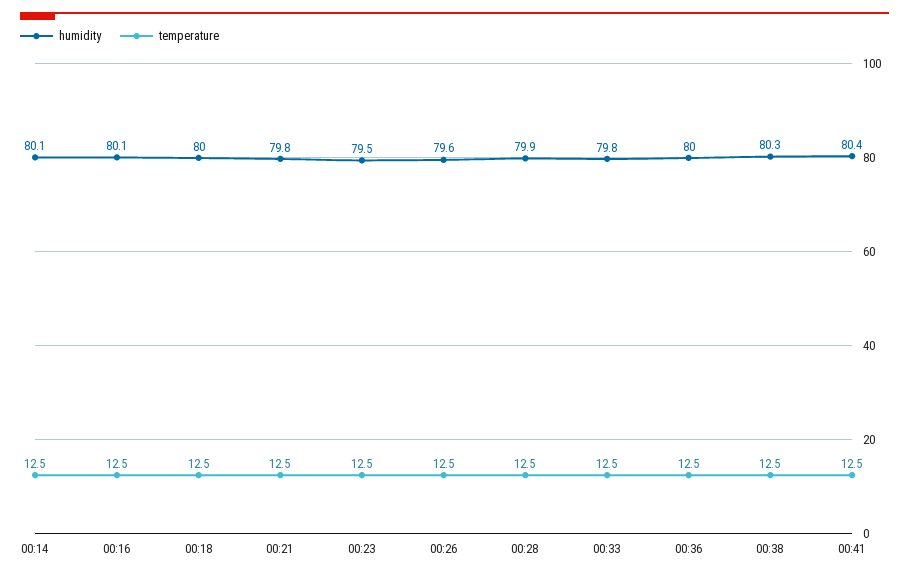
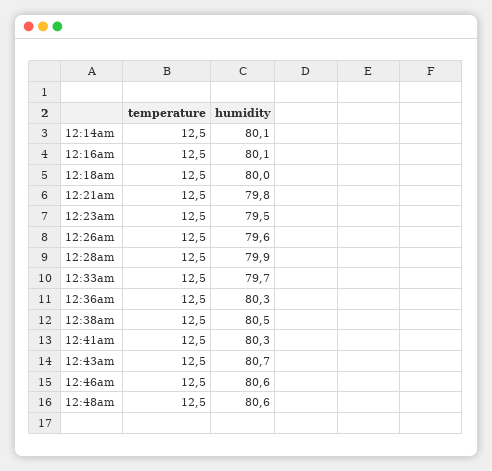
humidity, 00:33: 79.8 -> 79.7
humidity, 00:36: 80 -> 80.3
humidity, 00:38: 80.3 -> 80.5
humidity, 00:41: 80.4 -> 80.3
temperature, 12:43am: none -> 12.5
humidity, 12:43am: none -> 80.7
temperature, 12:46am: none -> 12.5
humidity, 12:46am: none -> 80.6
temperature, 12:48am: none -> 12.5
humidity, 12:48am: none -> 80.6

